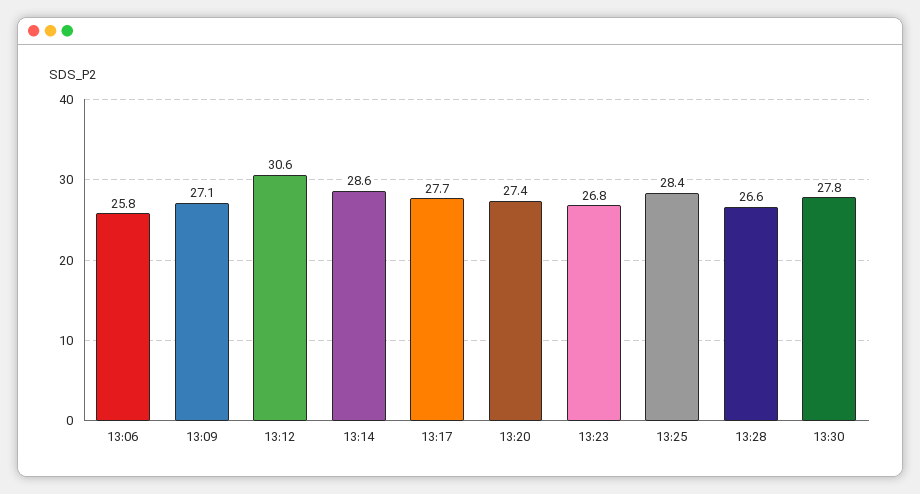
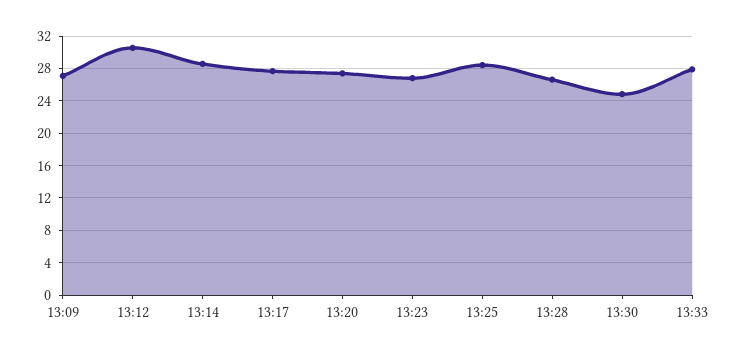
13:06: 25.8 -> none
13:30: 27.8 -> 25
13:33: none -> 28

